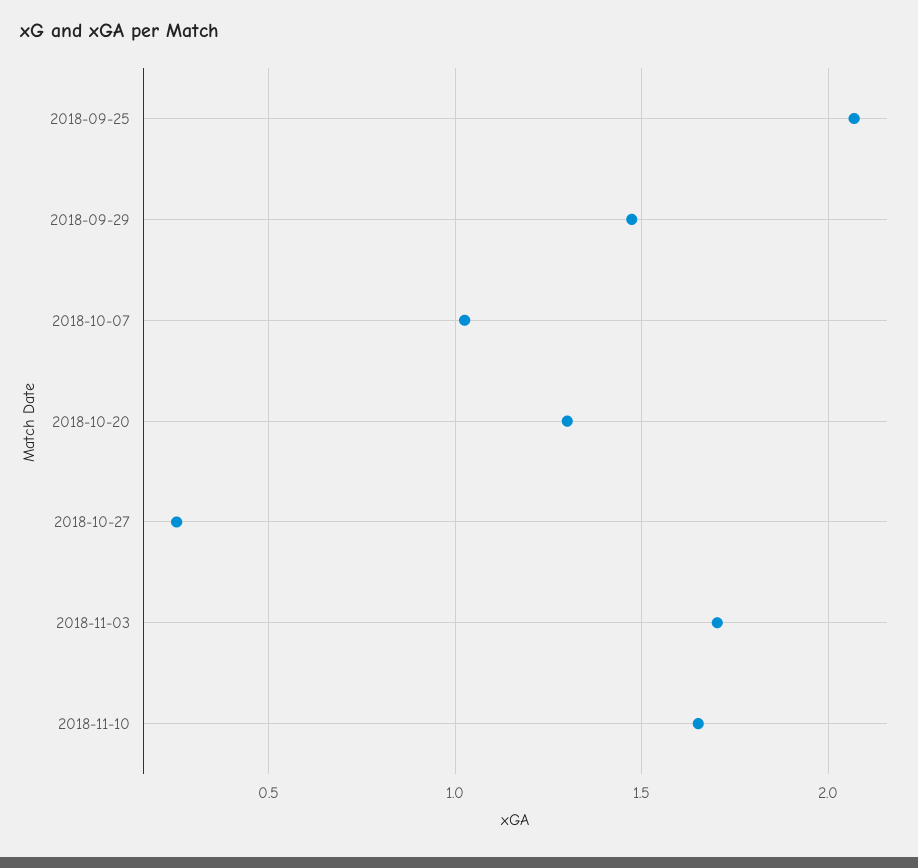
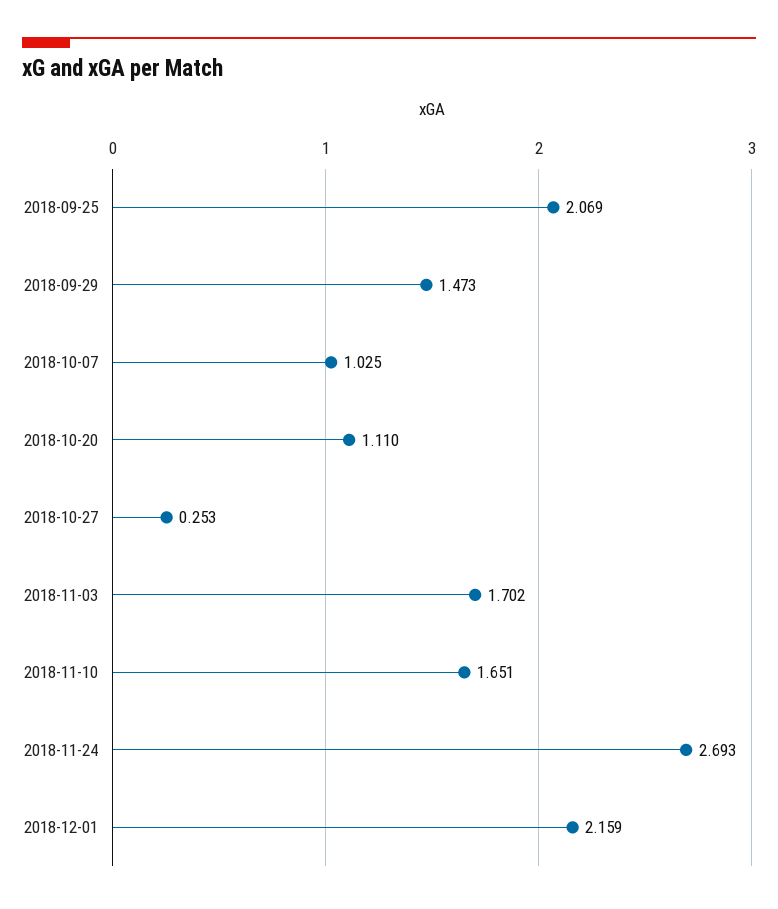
2018-10-20: 1.3 -> 1.11
2018-11-24: none -> 2.693
2018-12-01: none -> 2.159

